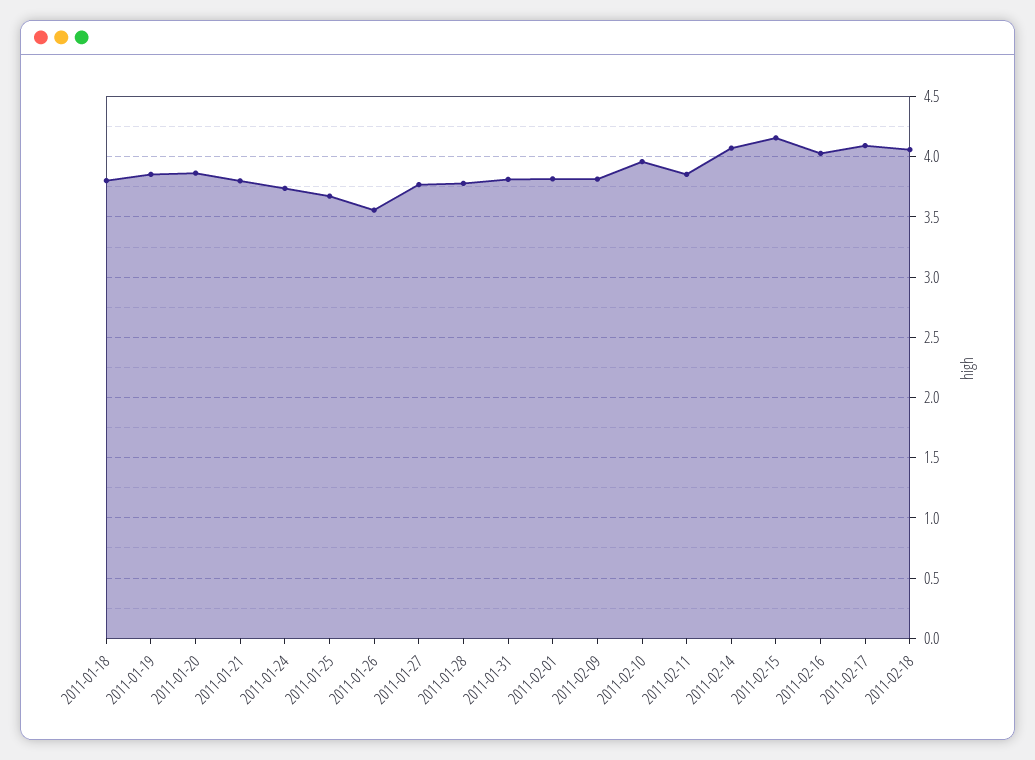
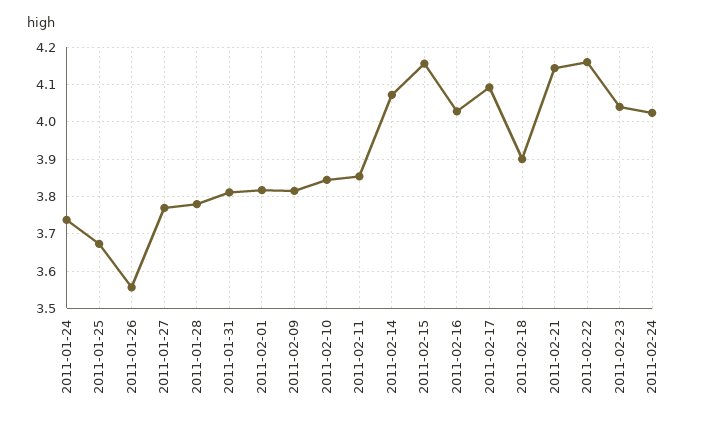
2011-01-18: 3.8 -> none
2011-01-19: 3.85 -> none
2011-01-20: 3.85 -> none
2011-01-21: 3.8 -> none
2011-02-10: 3.95 -> 3.84
2011-02-18: 4.05 -> 3.9
2011-02-21: none -> 4.14
2011-02-22: none -> 4.16
2011-02-23: none -> 4.04
2011-02-24: none -> 4.02

